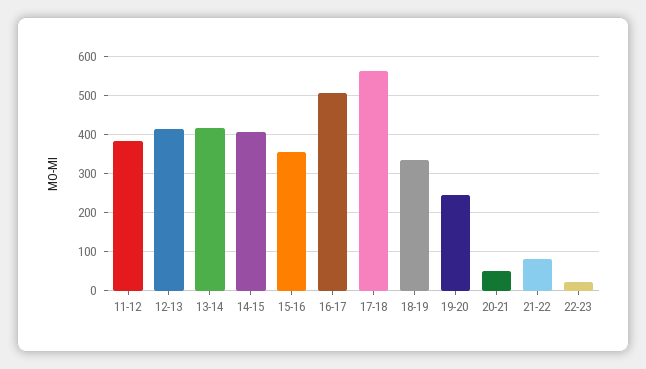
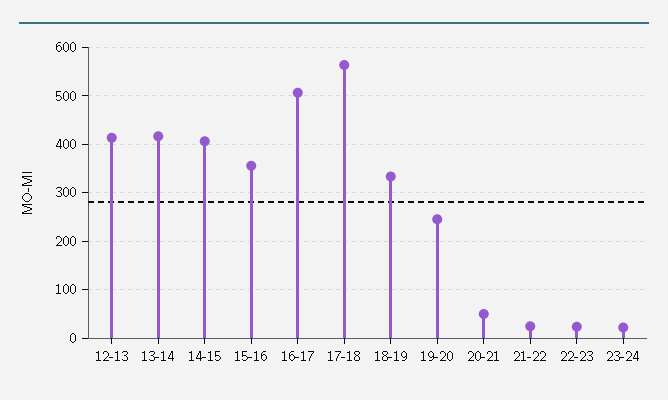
11-12: 380 -> none
21-22: 80 -> 20
23-24: none -> 20

